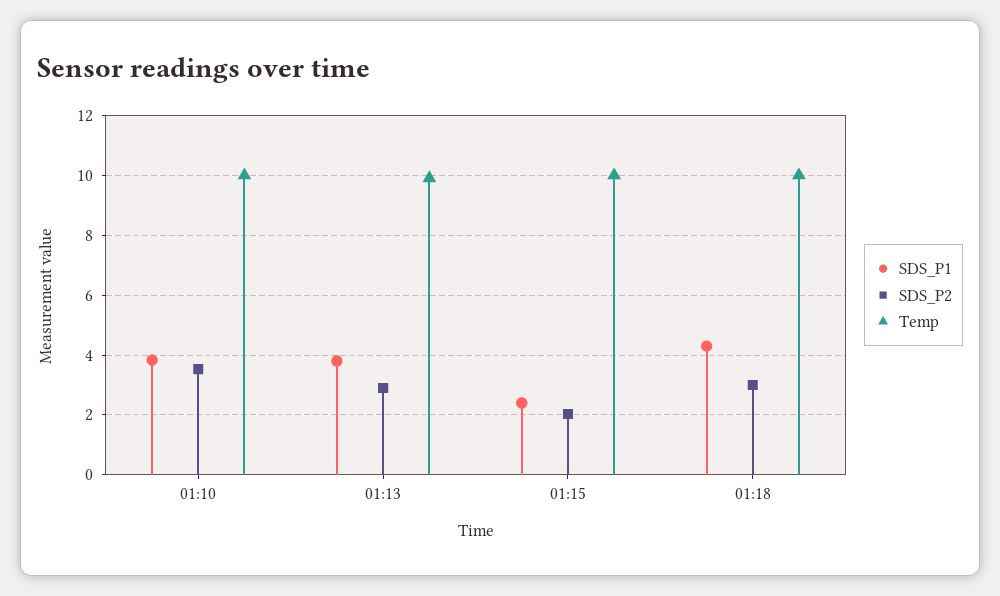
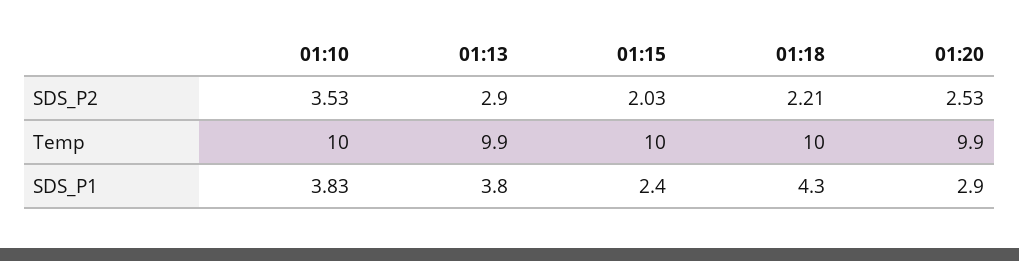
SDS_P2, 01:18: 3 -> 2.21
SDS_P2, 01:20: none -> 2.53
Temp, 01:20: none -> 9.9
SDS_P1, 01:20: none -> 2.9

